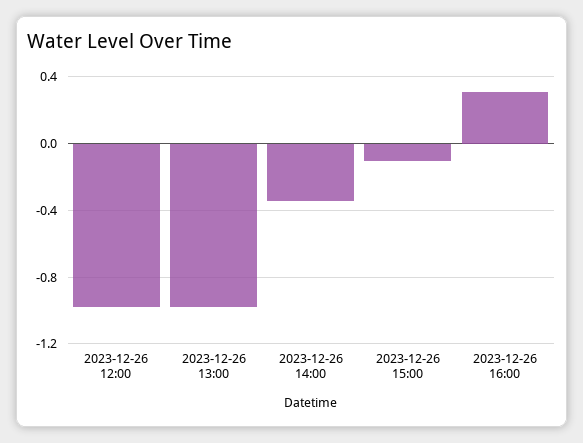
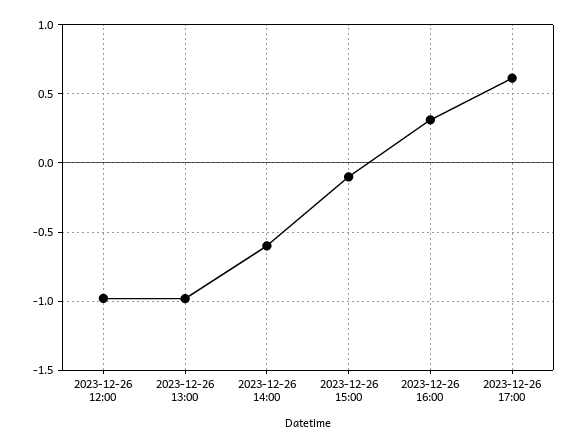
2023-12-26 14:00: -0.35 -> -0.6
2023-12-26 17:00: none -> 0.6

